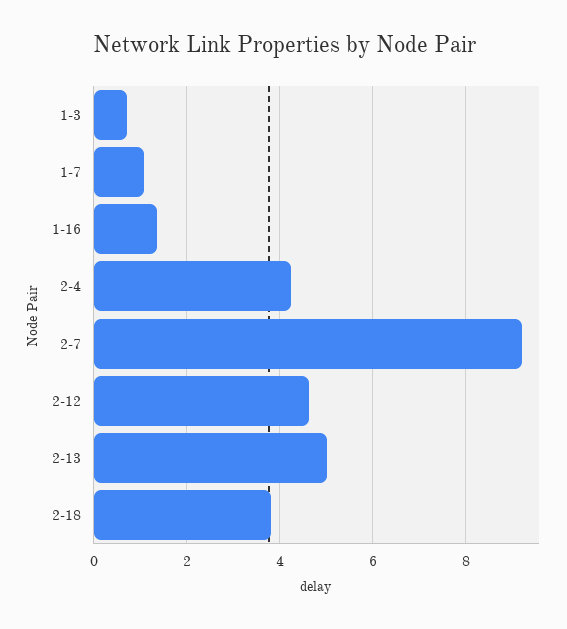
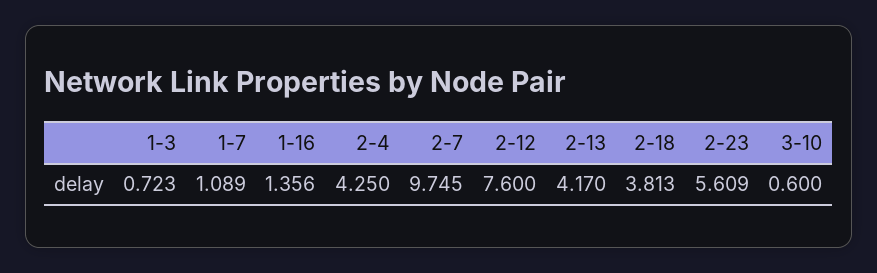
2-7: 9.2 -> 9.745
2-12: 4.6 -> 7.6
2-13: 5 -> 4.17
2-23: none -> 5.609
3-10: none -> 0.6

